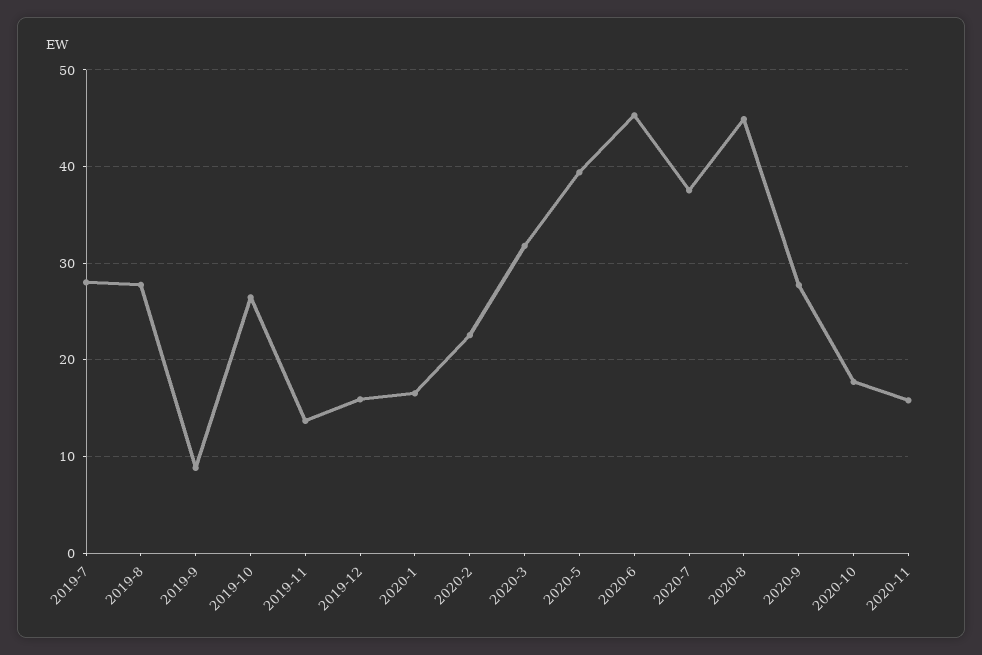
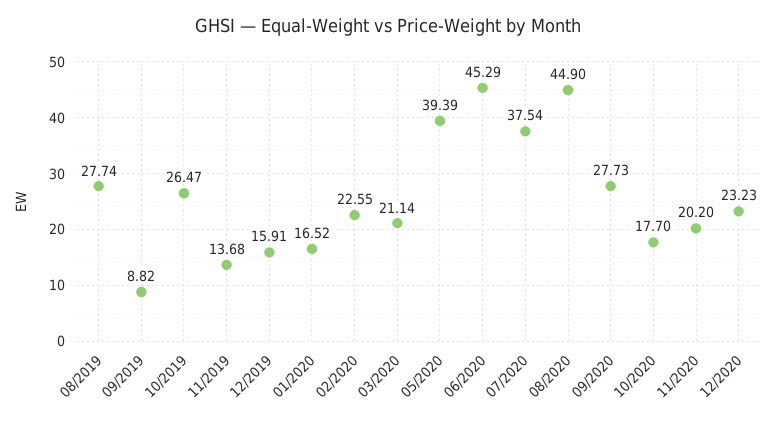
2019-7: 28 -> none
2020-3: 32 -> 21.14
2020-11: 16 -> 20.2
12/2020: none -> 23.23

